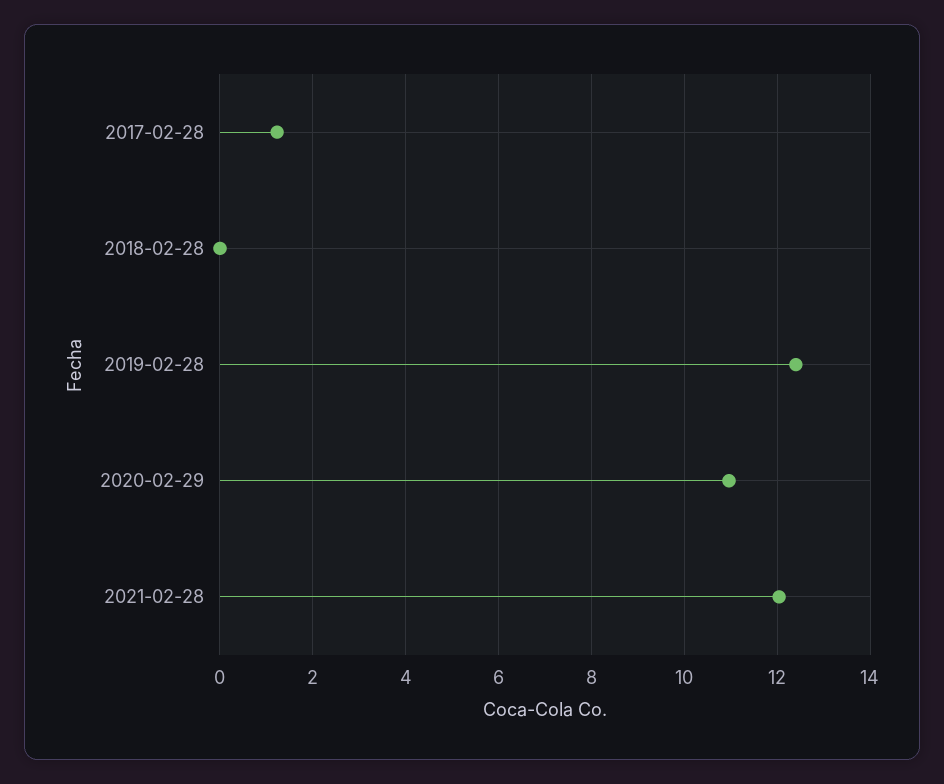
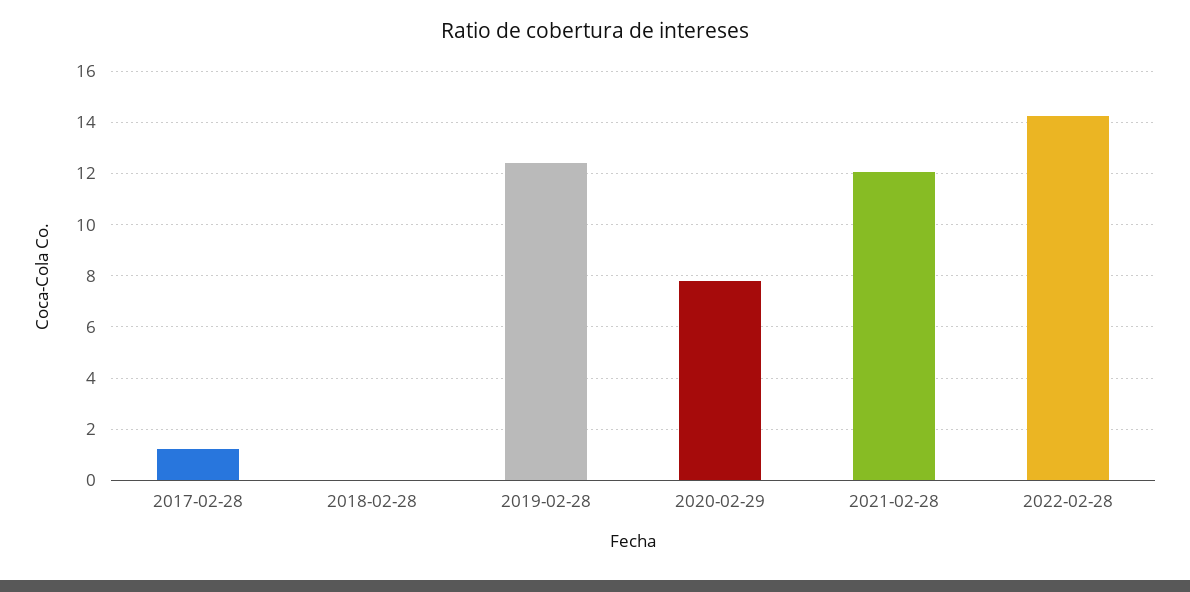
2020-02-29: 11 -> 7.75
2022-02-28: none -> 14.25

